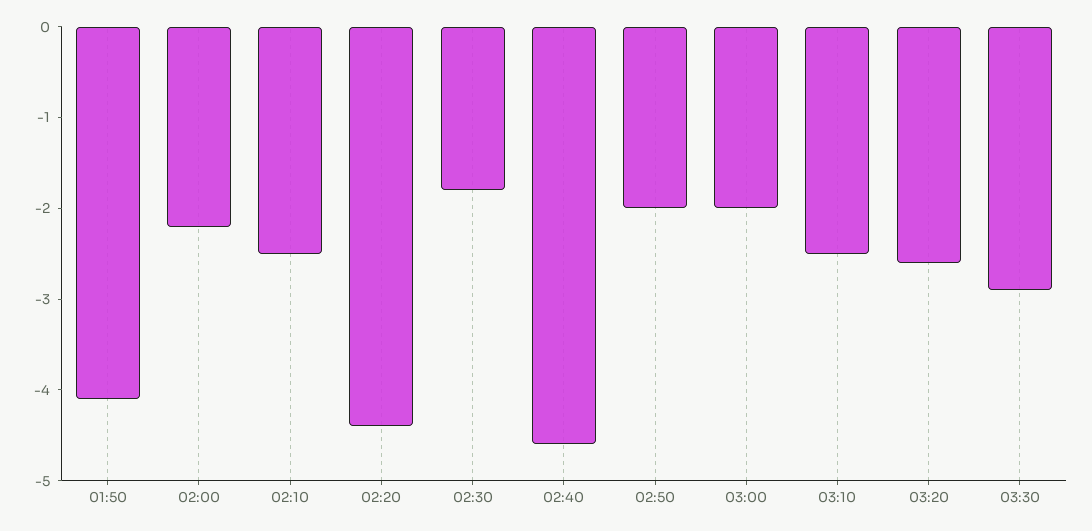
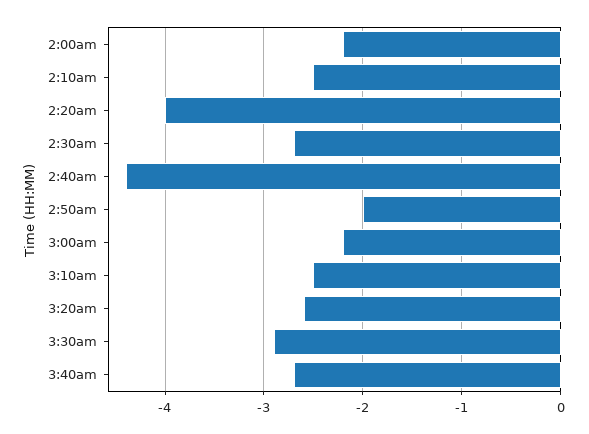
01:50: -4.1 -> none
02:20: -4.4 -> -4
02:30: -1.8 -> -2.7
02:40: -4.6 -> -4.4
03:00: -2 -> -2.2
3:40am: none -> -2.7

